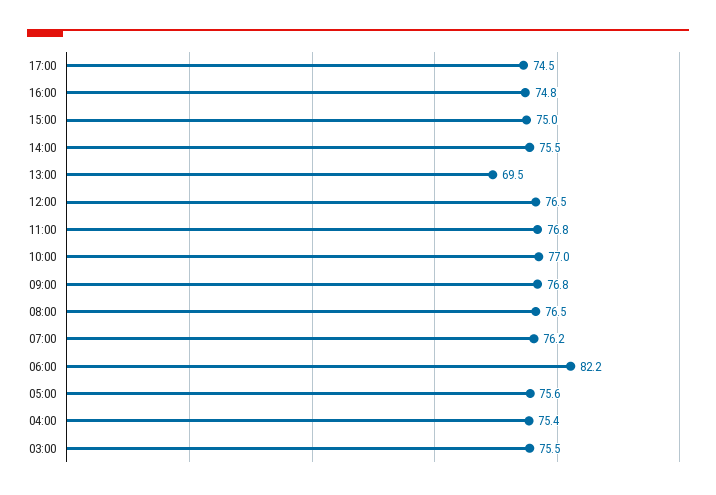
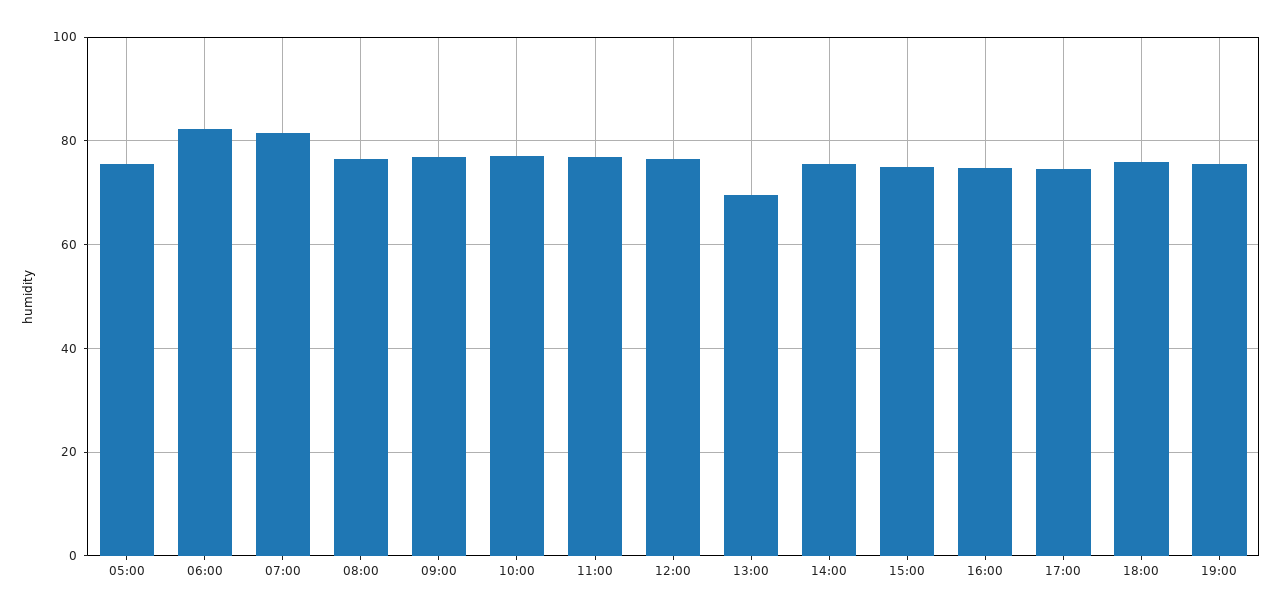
07:00: 76.2 -> 82
04:00: 75.4 -> none
03:00: 75.5 -> none
18:00: none -> 76
19:00: none -> 76

